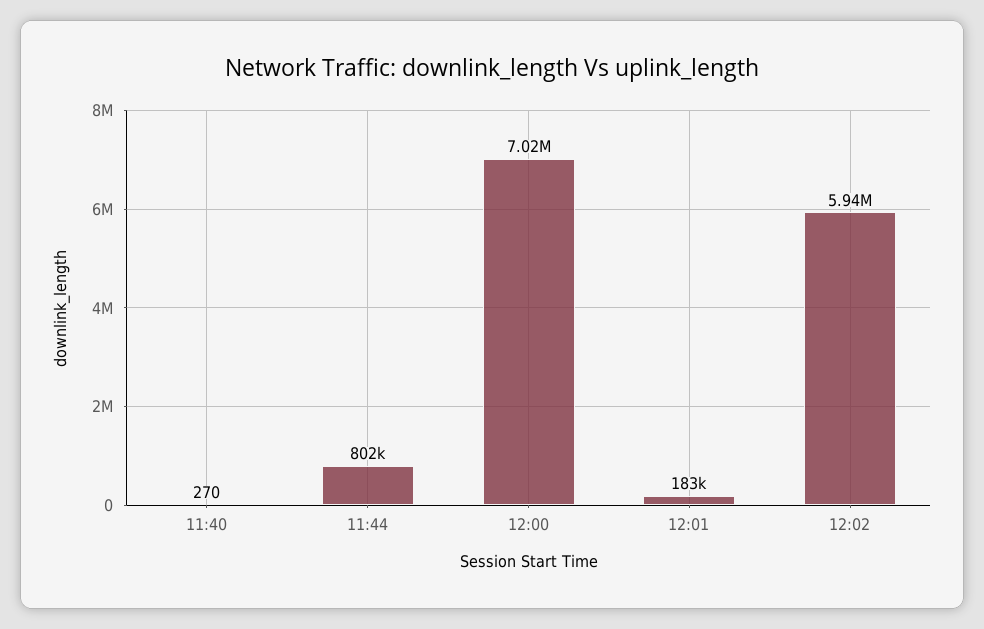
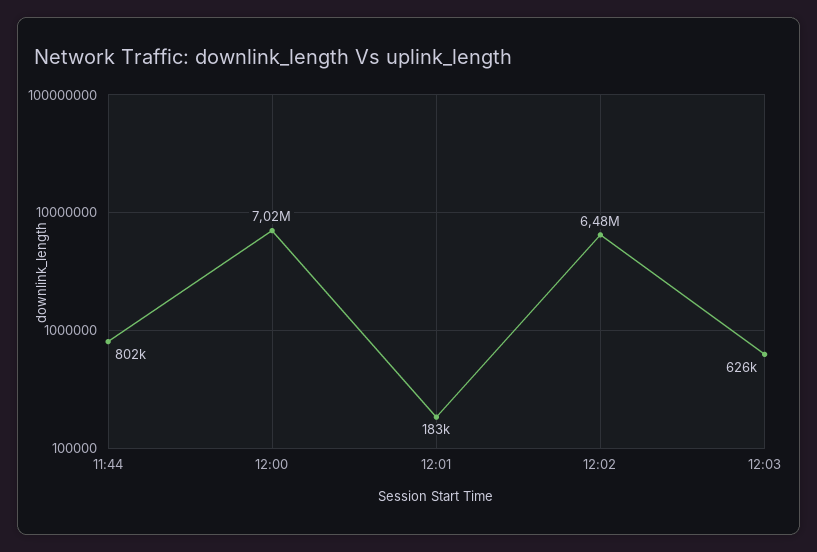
11:40: 270 -> none
12:02: 5940000 -> 6480000
12:03: none -> 626000

